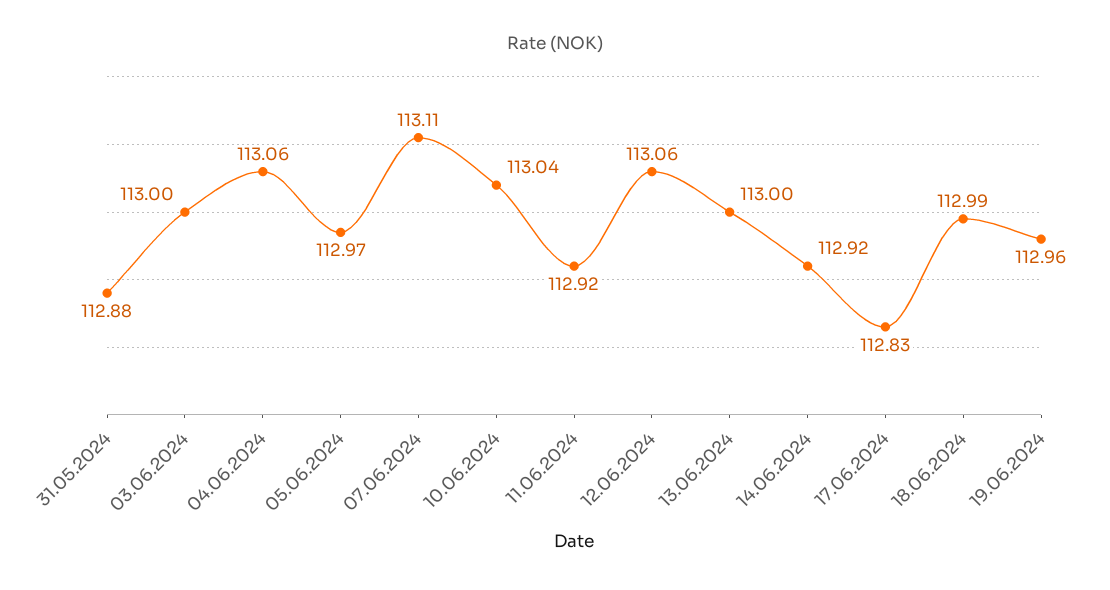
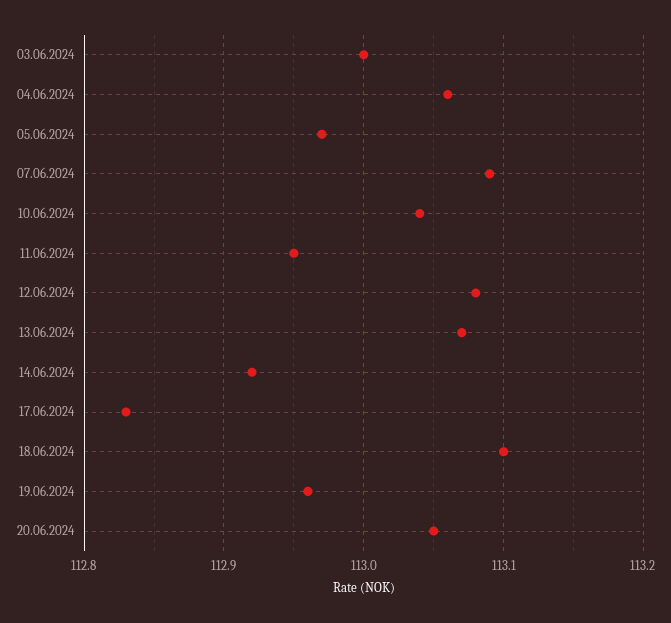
31.05.2024: 112.88 -> none
07.06.2024: 113.11 -> 113.09
11.06.2024: 112.92 -> 112.95
12.06.2024: 113.06 -> 113.08
13.06.2024: 113 -> 113.07
18.06.2024: 112.99 -> 113.1
20.06.2024: none -> 113.05

